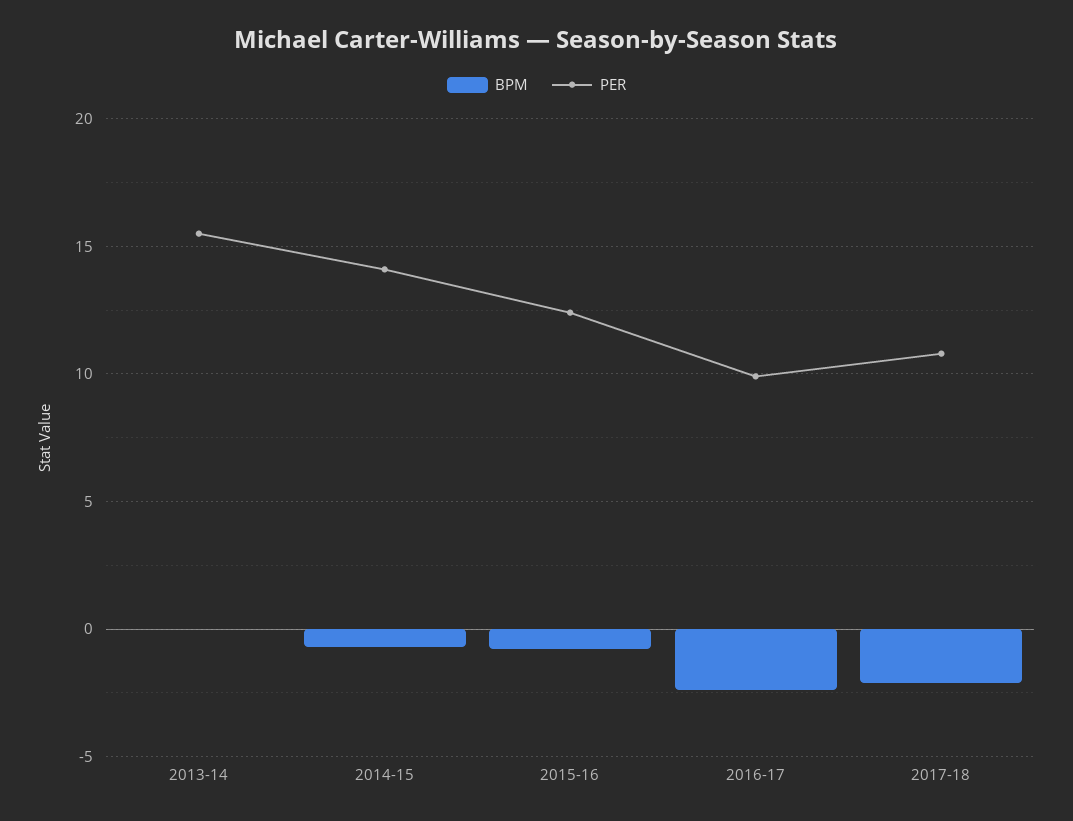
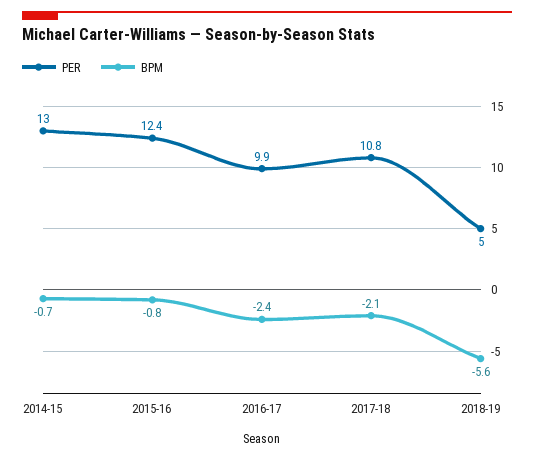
BPM, 2013-14: 0 -> none
PER, 2013-14: 15.5 -> none
PER, 2014-15: 14 -> 13
PER, 2018-19: none -> 5
BPM, 2018-19: none -> -5.6

